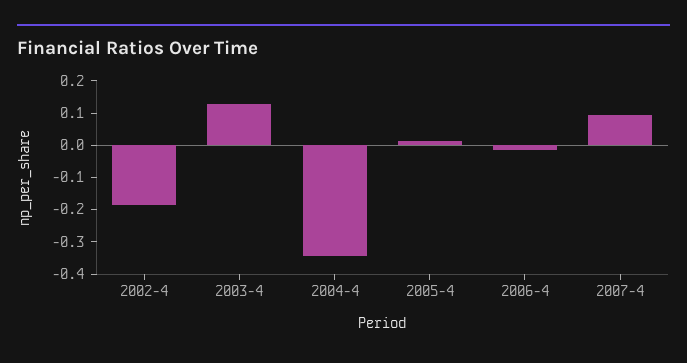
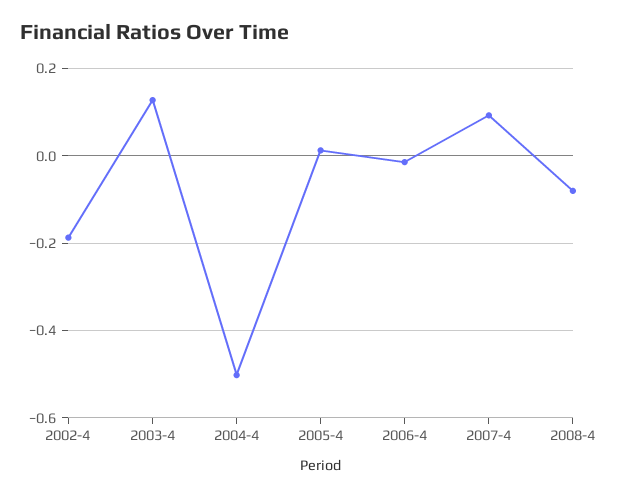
2004-4: -0.35 -> -0.5
2008-4: none -> -0.08

